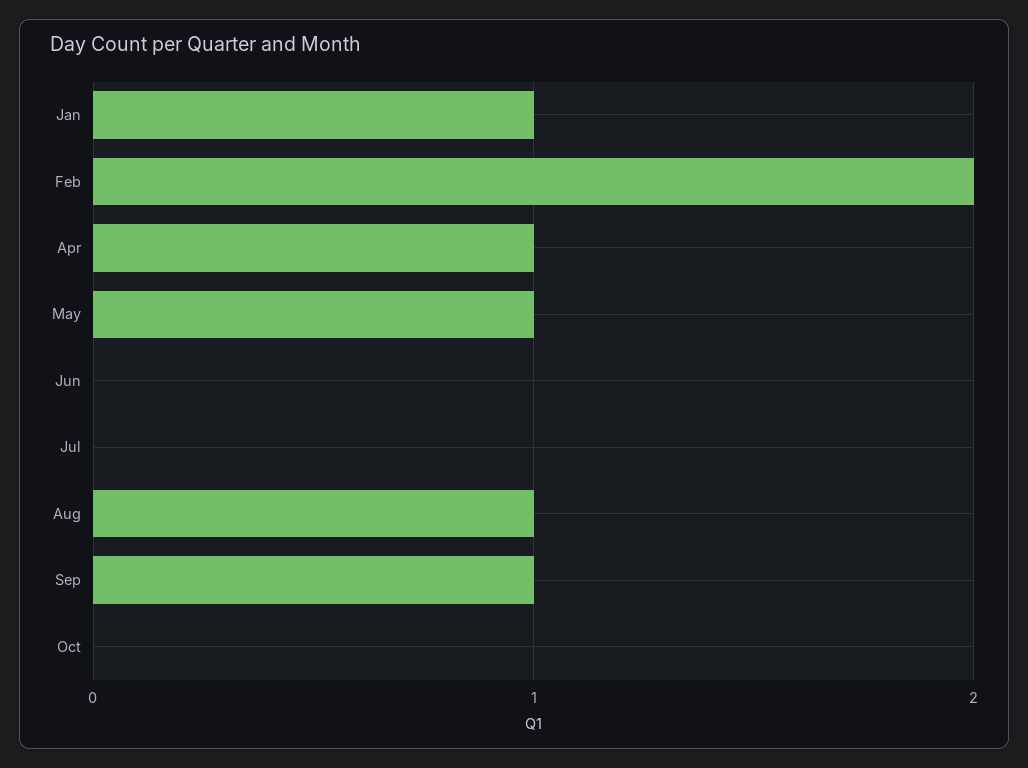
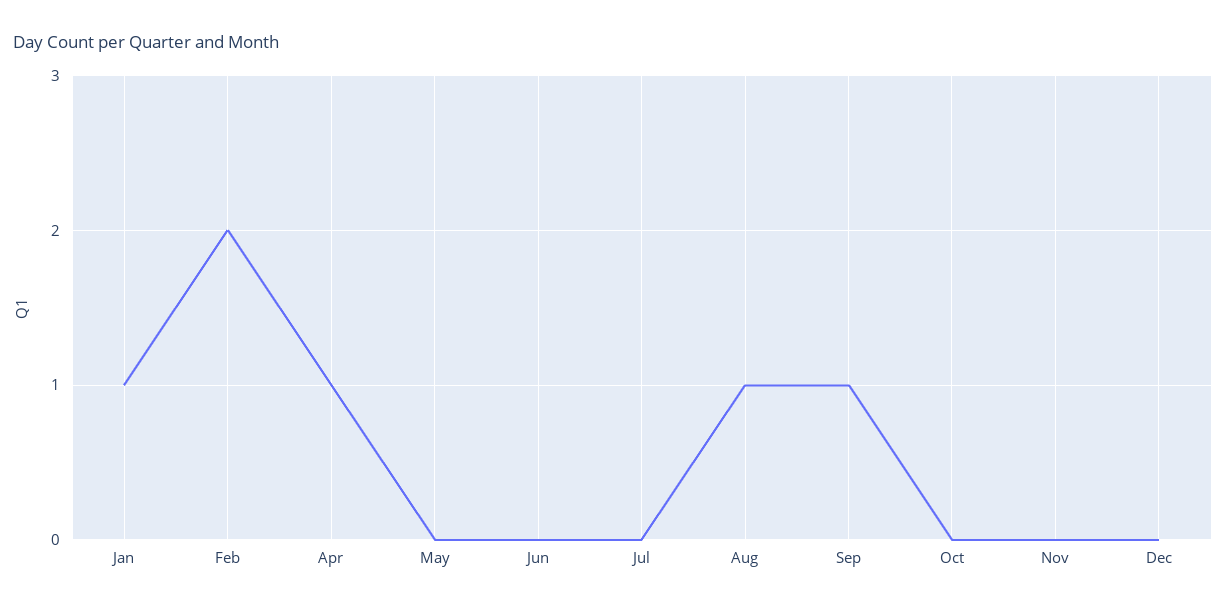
May: 1 -> 0
Nov: none -> 0
Dec: none -> 0

